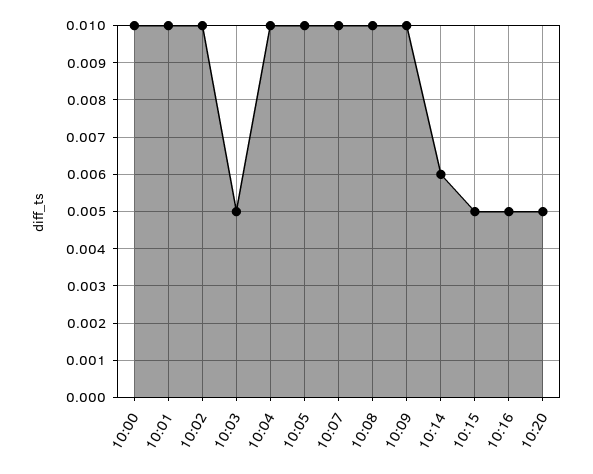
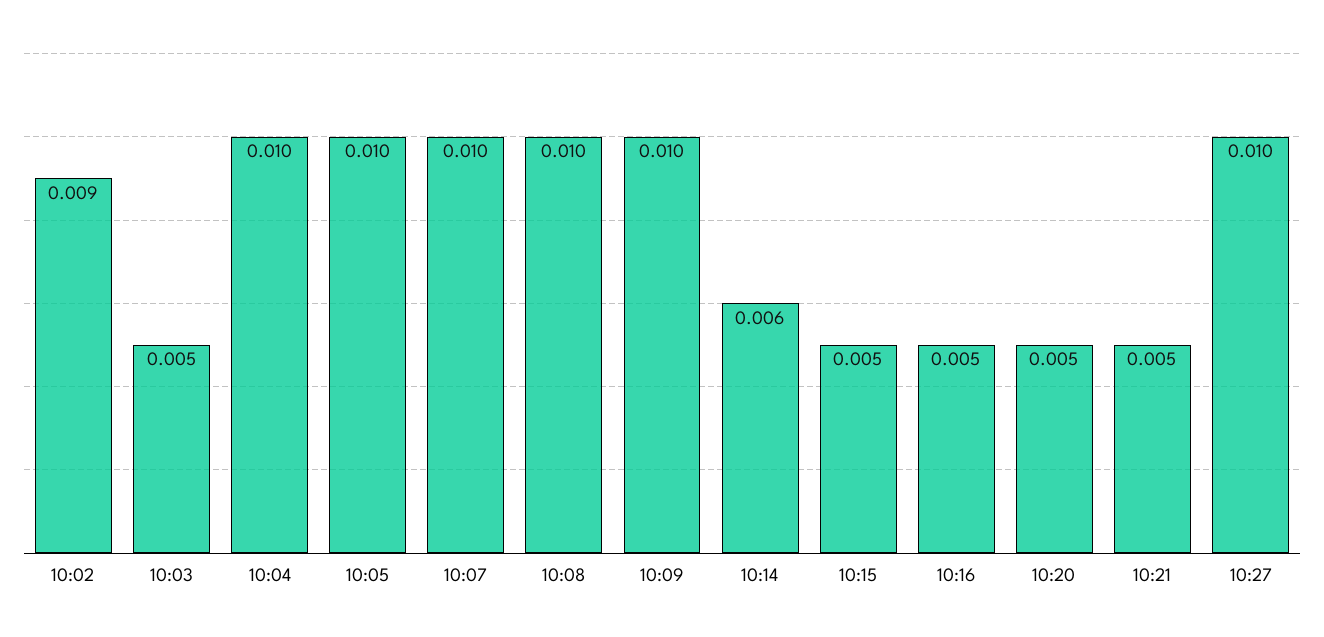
10:00: 0.01 -> none
10:01: 0.01 -> none
10:02: 0.01 -> 0.009
10:21: none -> 0.005
10:27: none -> 0.01

